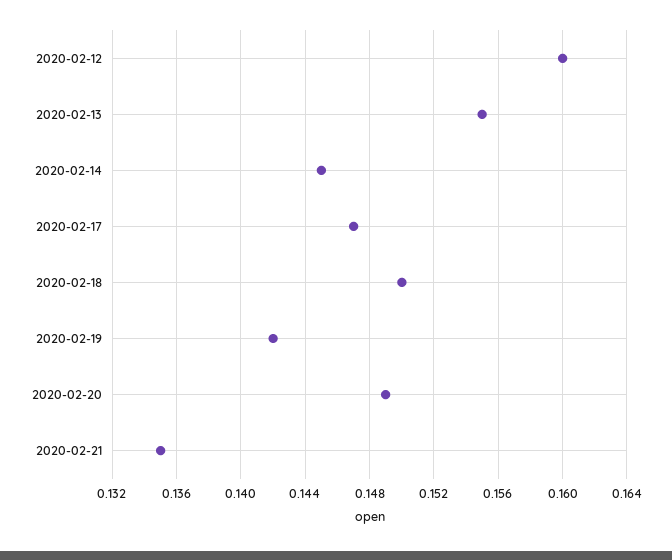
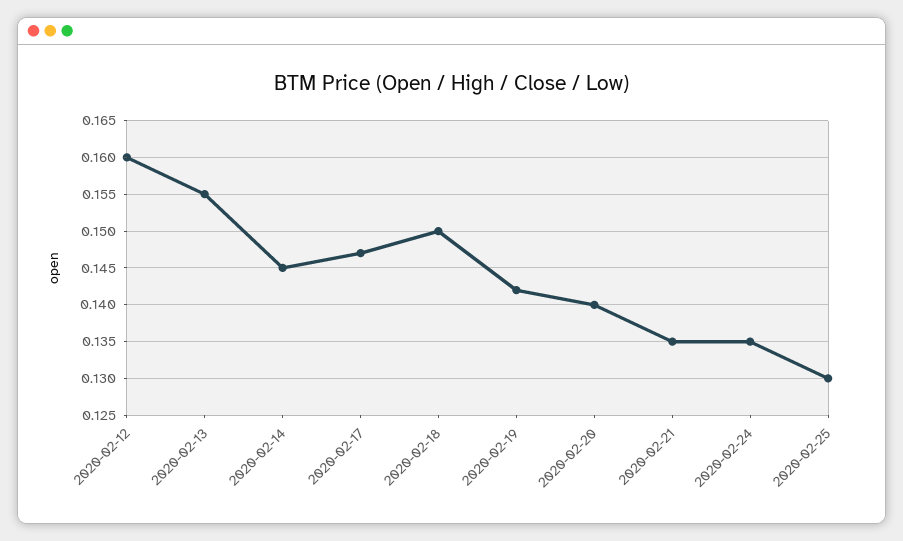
2020-02-20: 0.149 -> 0.14
2020-02-24: none -> 0.135
2020-02-25: none -> 0.13

